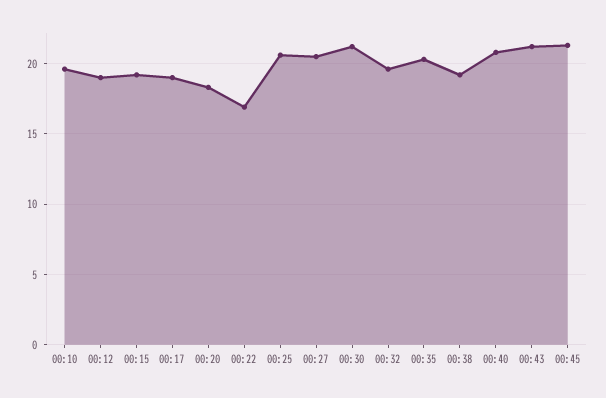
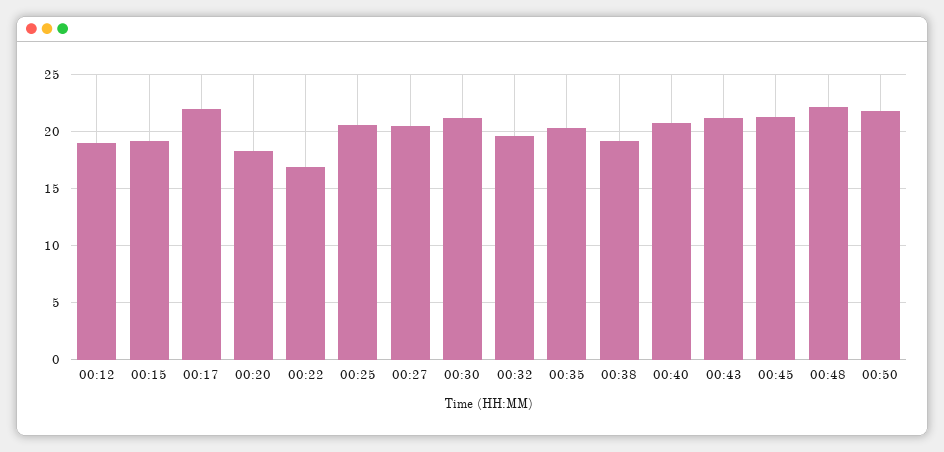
00:10: 19.5 -> none
00:17: 19 -> 22
00:48: none -> 22
00:50: none -> 22

